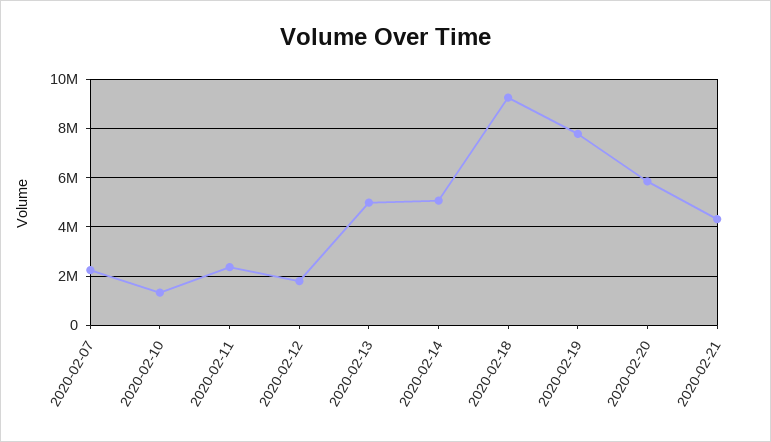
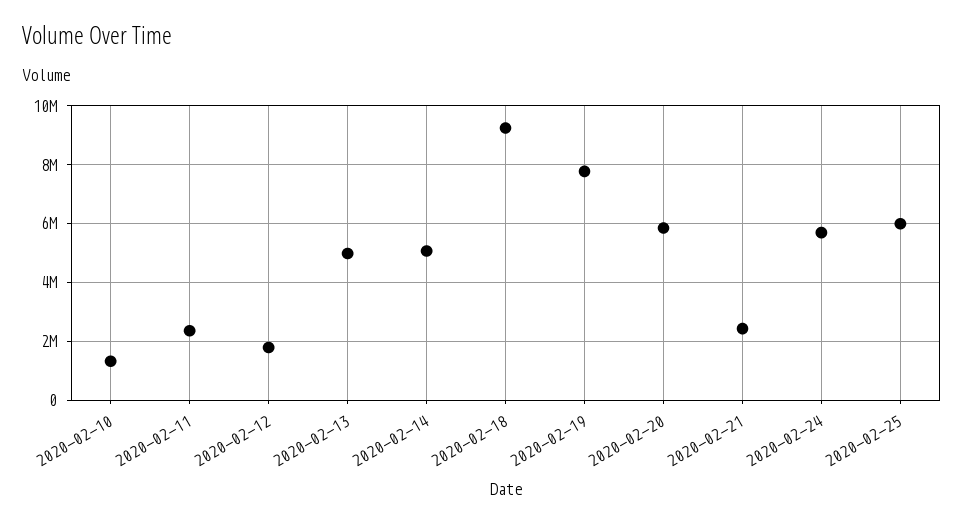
2020-02-07: 2250000 -> none
2020-02-21: 4250000 -> 2500000
2020-02-24: none -> 5750000
2020-02-25: none -> 6000000

